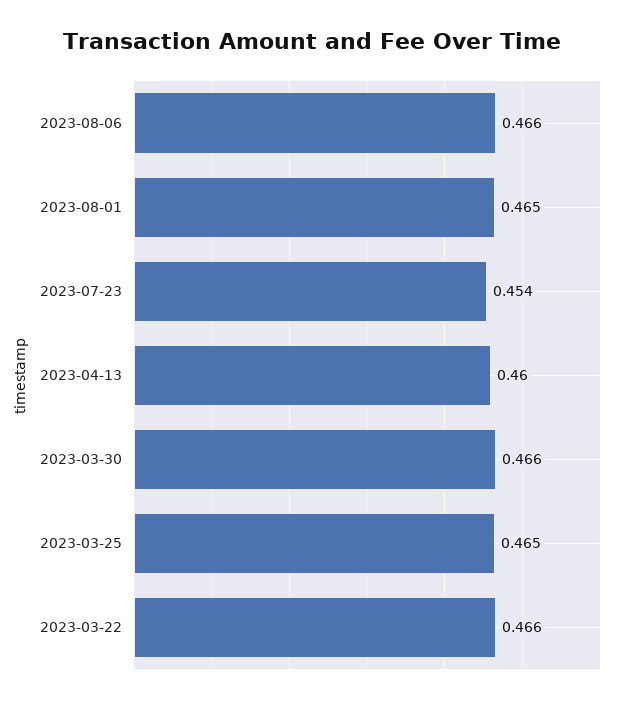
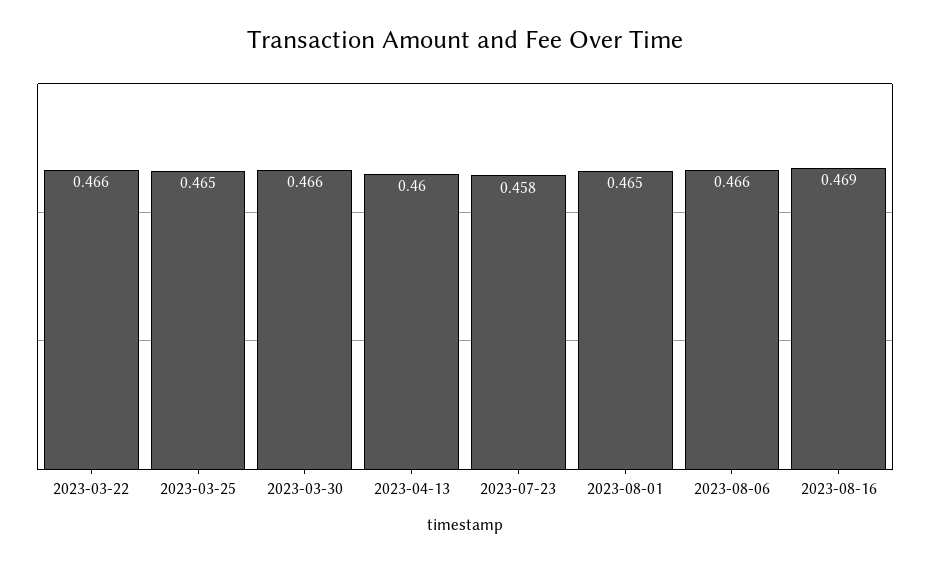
2023-07-23: 0.454 -> 0.458
2023-08-16: none -> 0.469

